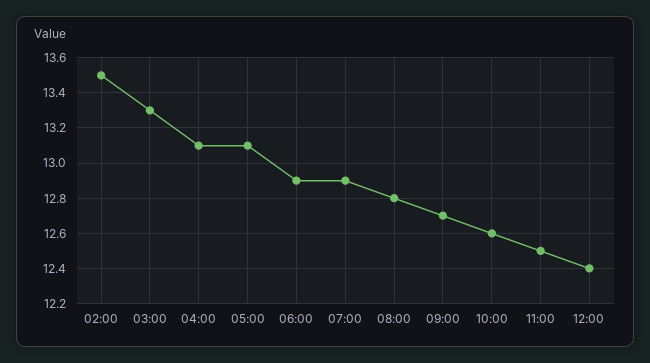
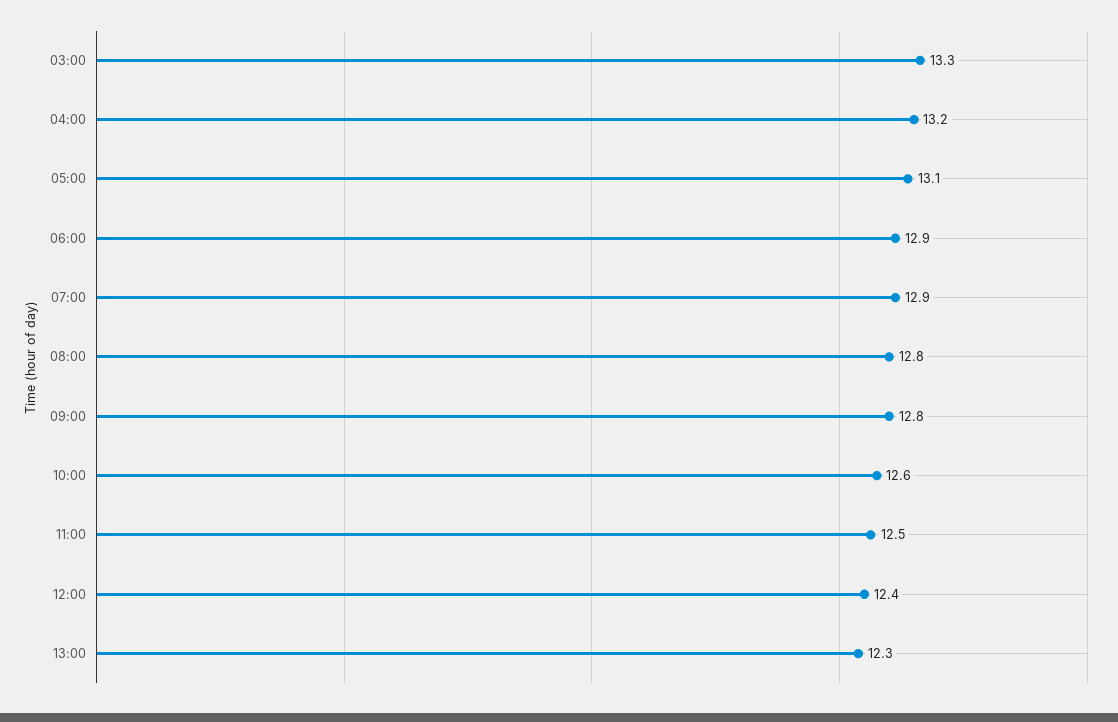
02:00: 13.5 -> none
04:00: 13.1 -> 13.2
09:00: 12.7 -> 12.8
13:00: none -> 12.3

